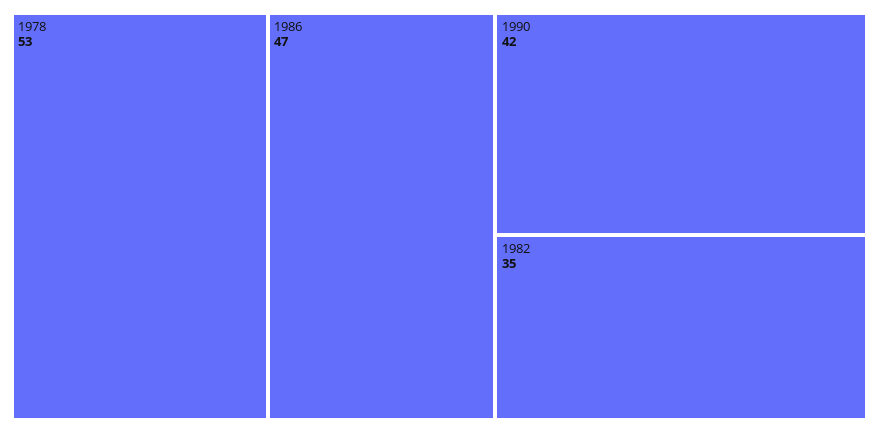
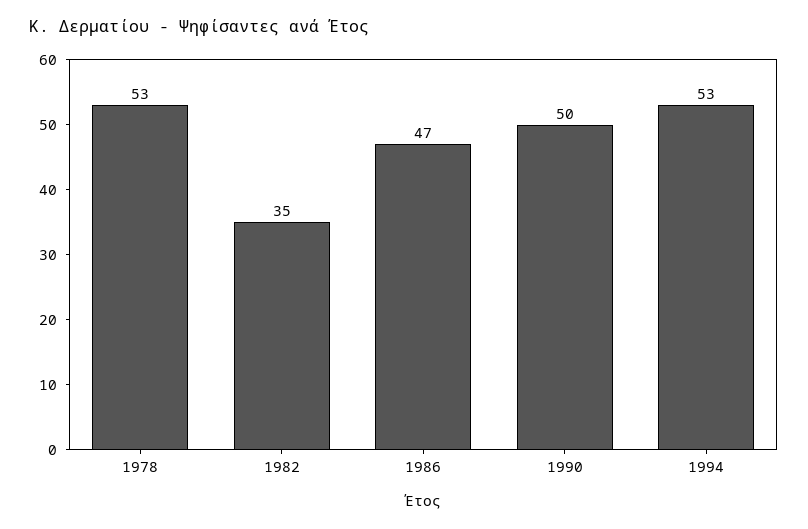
1990: 42 -> 50
1994: none -> 53

